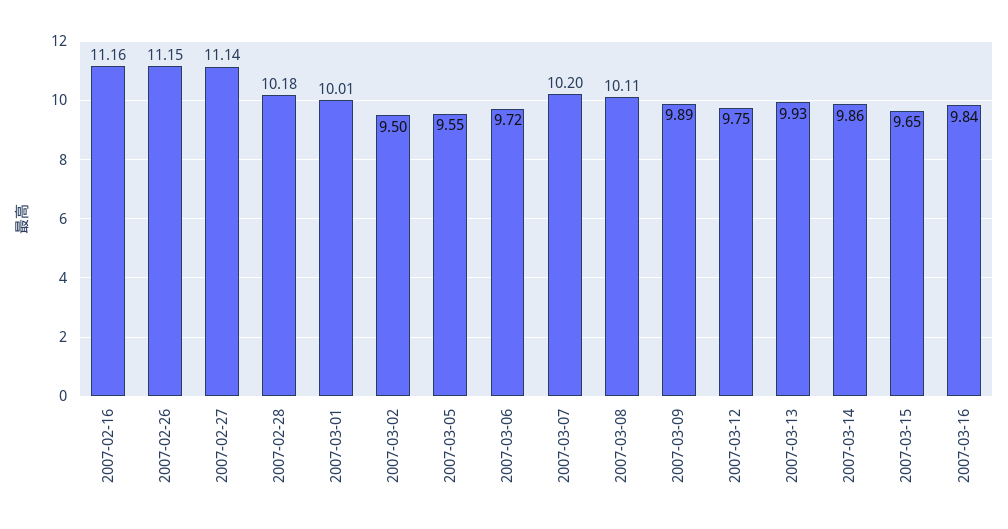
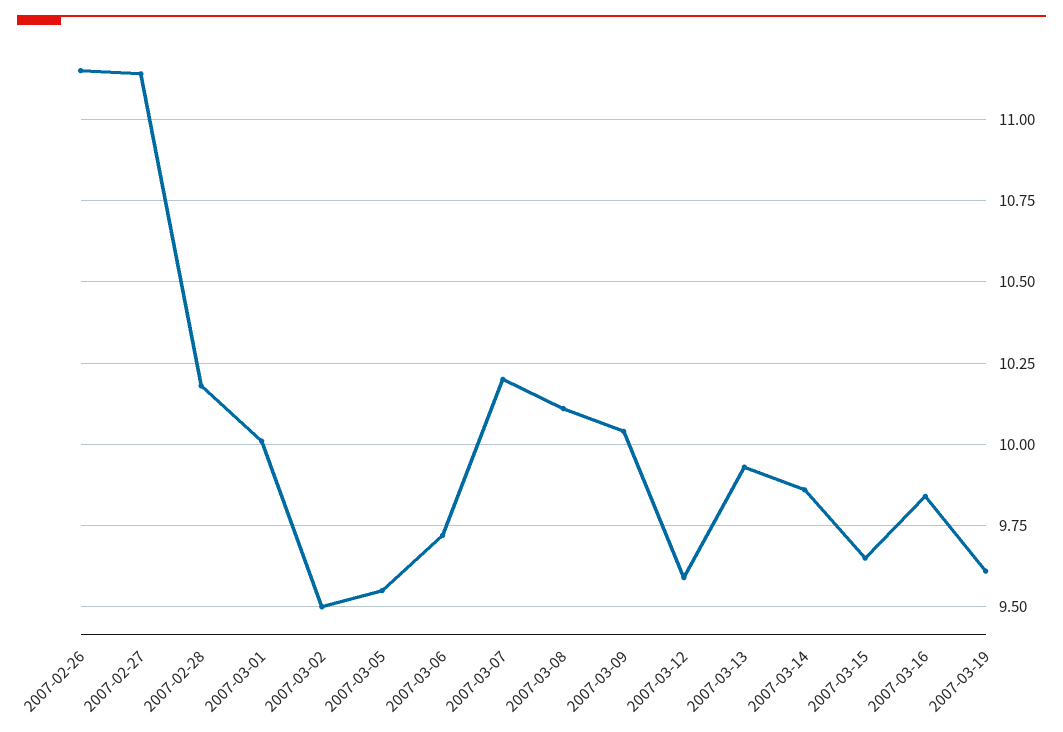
2007-02-16: 11.16 -> none
2007-03-09: 9.89 -> 10.05
2007-03-12: 9.75 -> 9.6
2007-03-19: none -> 9.6

